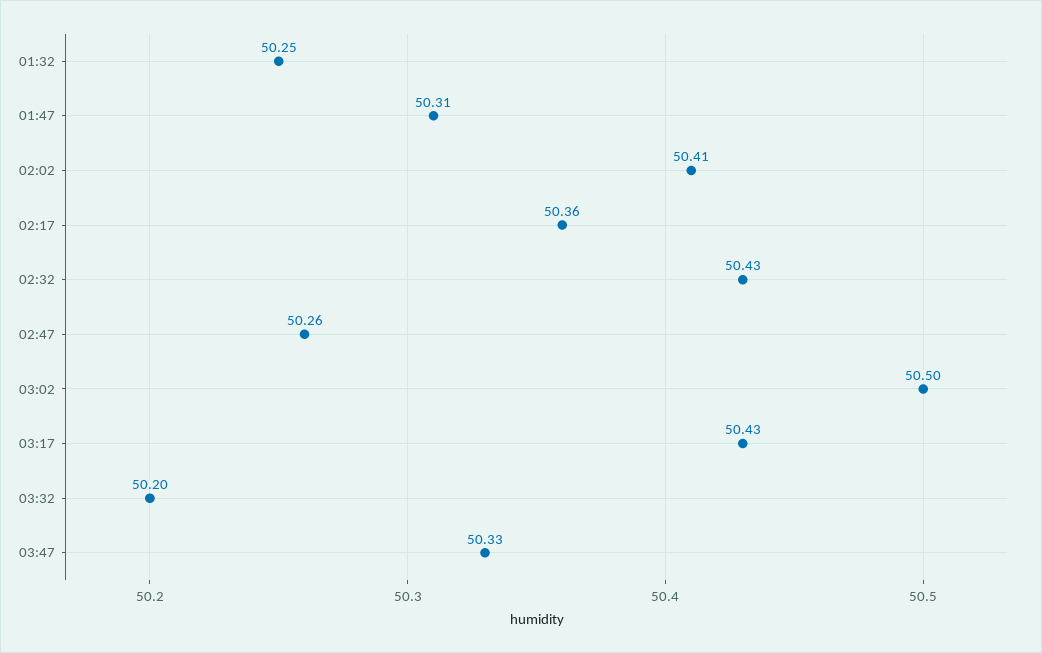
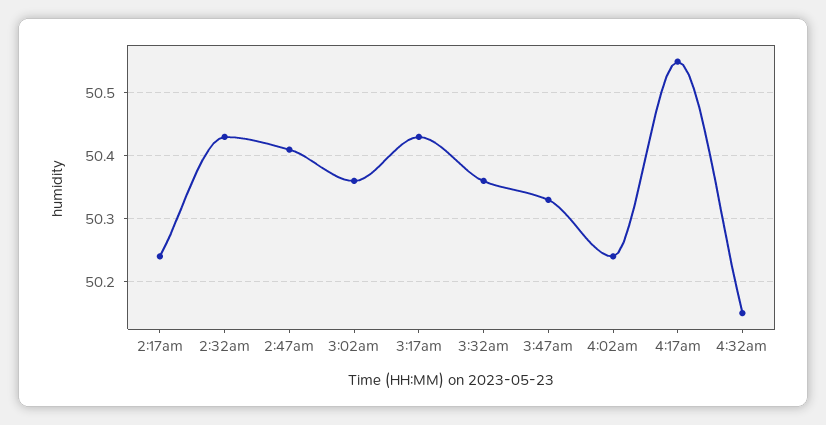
01:32: 50.25 -> none
01:47: 50.31 -> none
02:02: 50.41 -> none
02:17: 50.36 -> 50.24
02:47: 50.26 -> 50.41
03:02: 50.5 -> 50.36
03:32: 50.2 -> 50.36
4:02am: none -> 50.24
4:17am: none -> 50.55
4:32am: none -> 50.15

